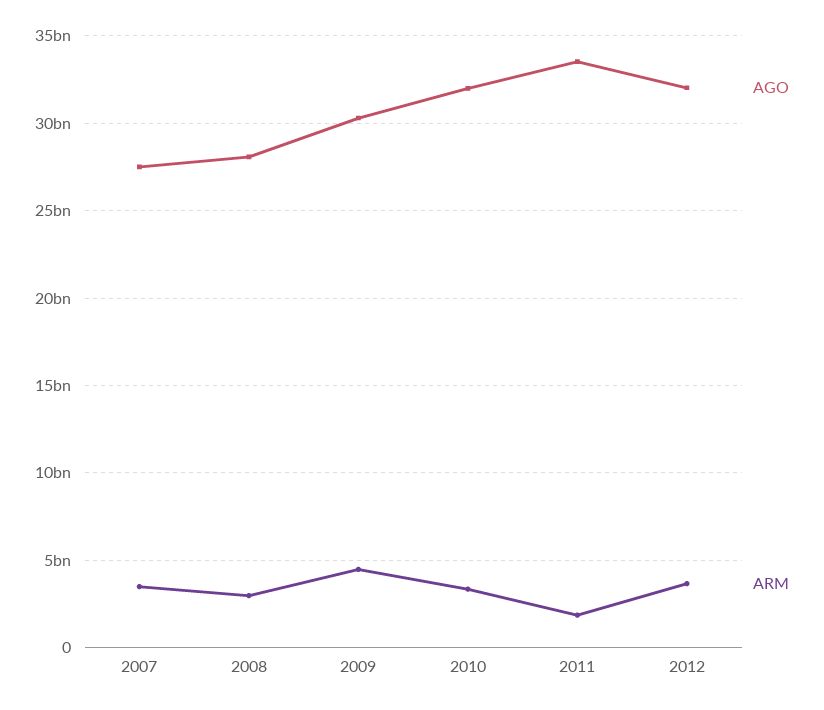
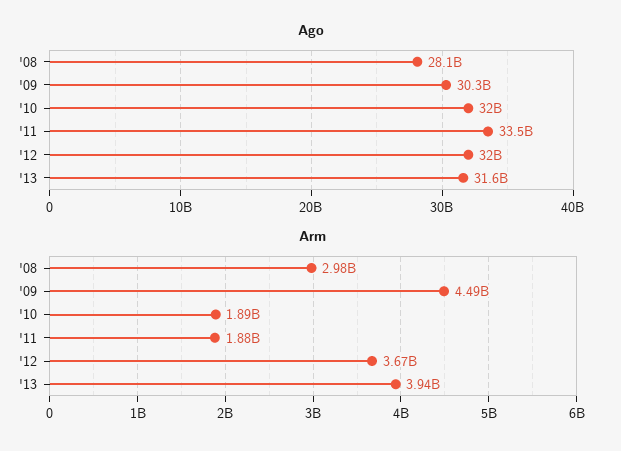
AGO, 2007: 27500000000 -> none
ARM, 2007: 3500000000 -> none
ARM, 2010: 3500000000 -> 1890000000
AGO, '13: none -> 31600000000
ARM, '13: none -> 3940000000

